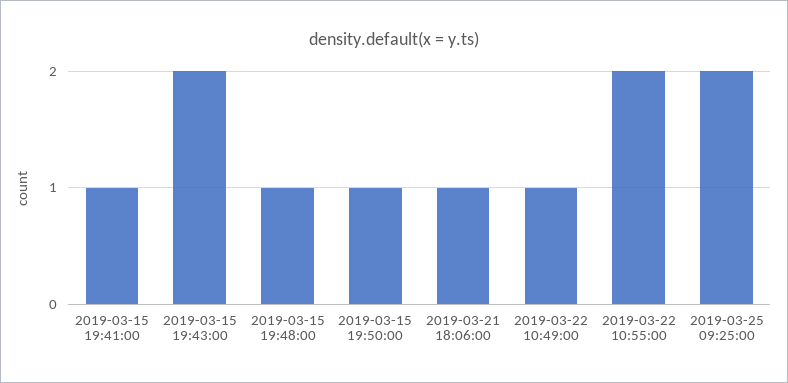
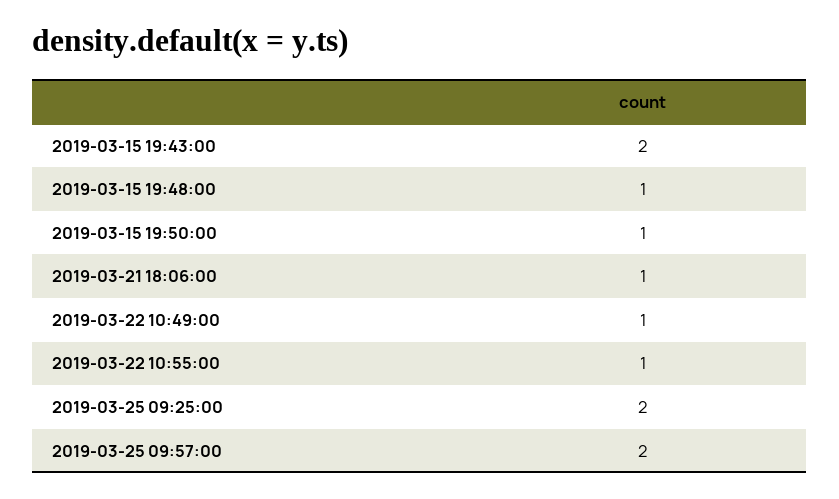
2019-03-15 19:41:00: 1 -> none
2019-03-22 10:55:00: 2 -> 1
2019-03-25 09:57:00: none -> 2

